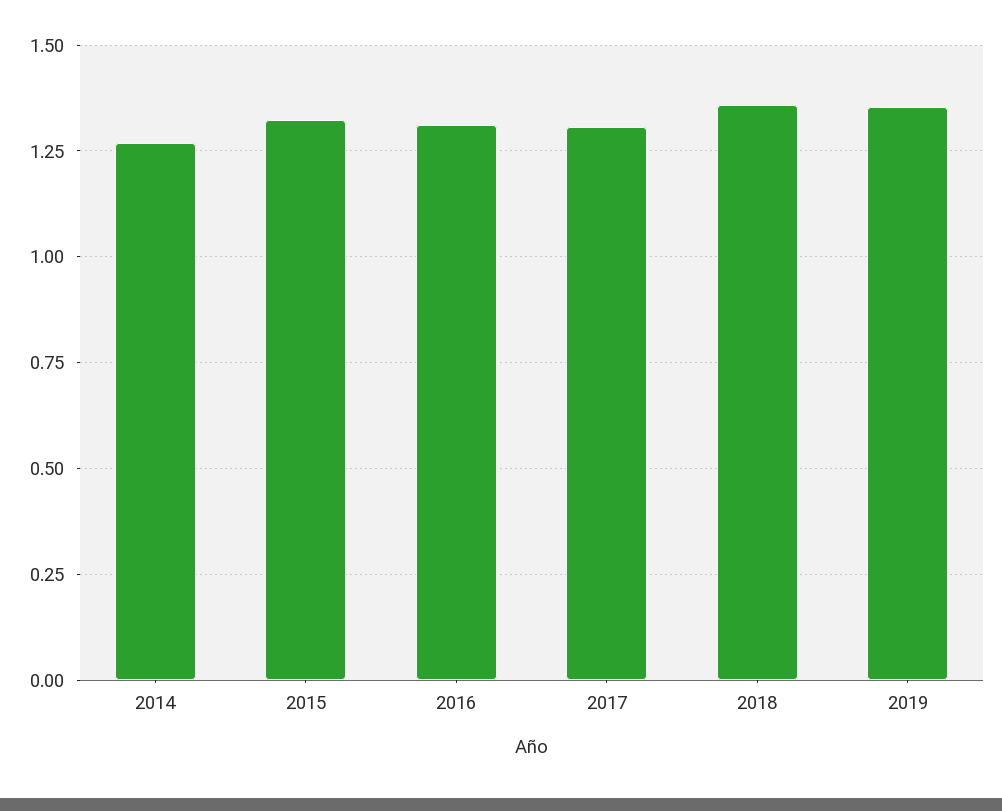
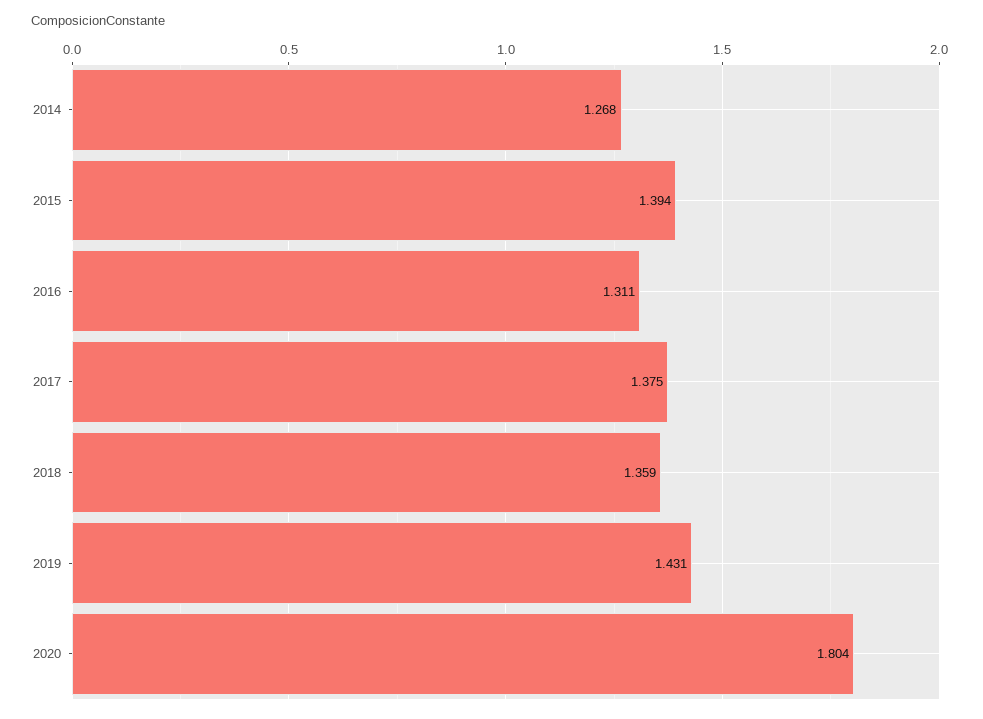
2015: 1.325 -> 1.394
2017: 1.3 -> 1.375
2019: 1.35 -> 1.431
2020: none -> 1.804

